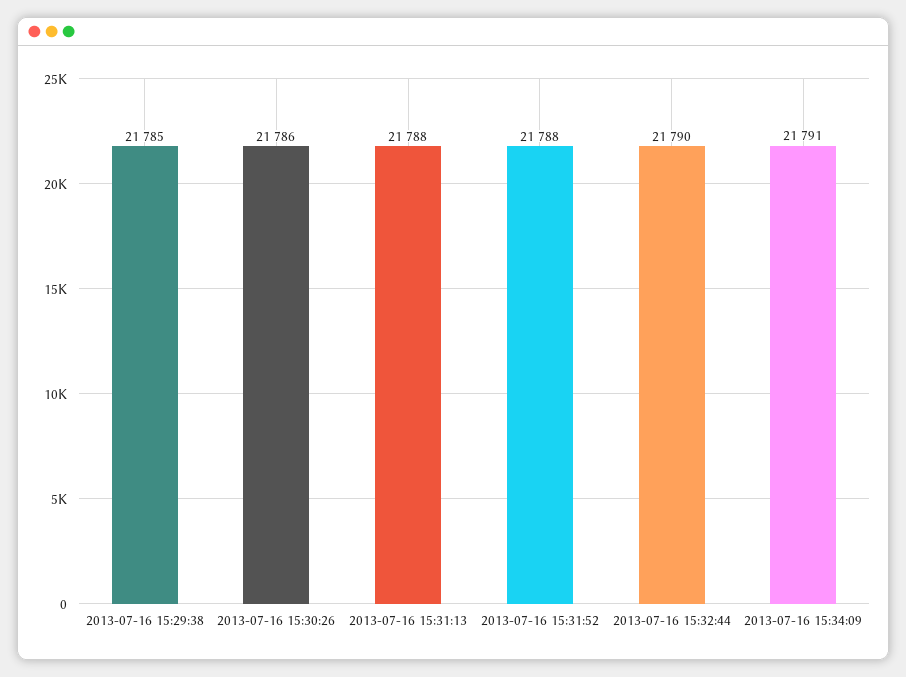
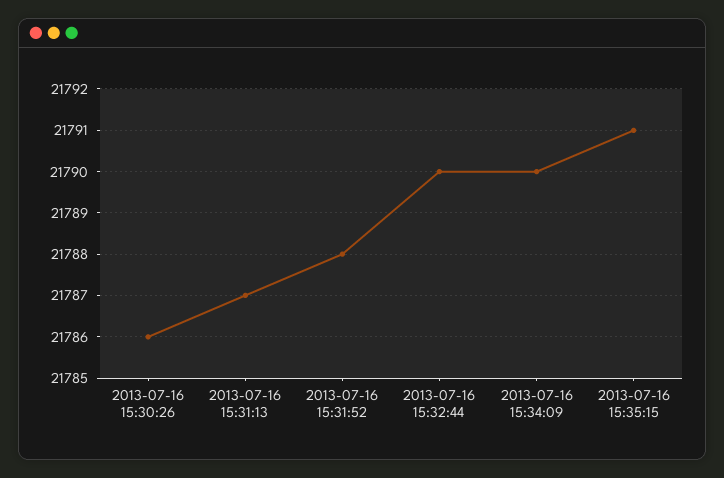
2013-07-16 15:29:38: 21785 -> none
2013-07-16 15:31:13: 21788 -> 21787
2013-07-16 15:34:09: 21791 -> 21790
2013-07-16 15:35:15: none -> 21791

